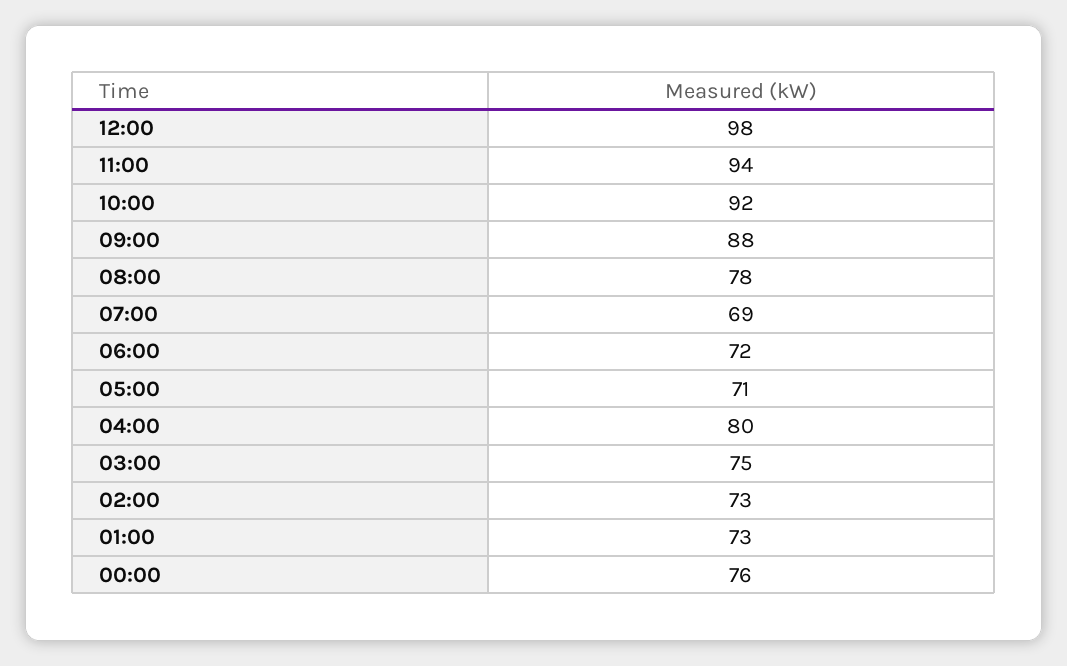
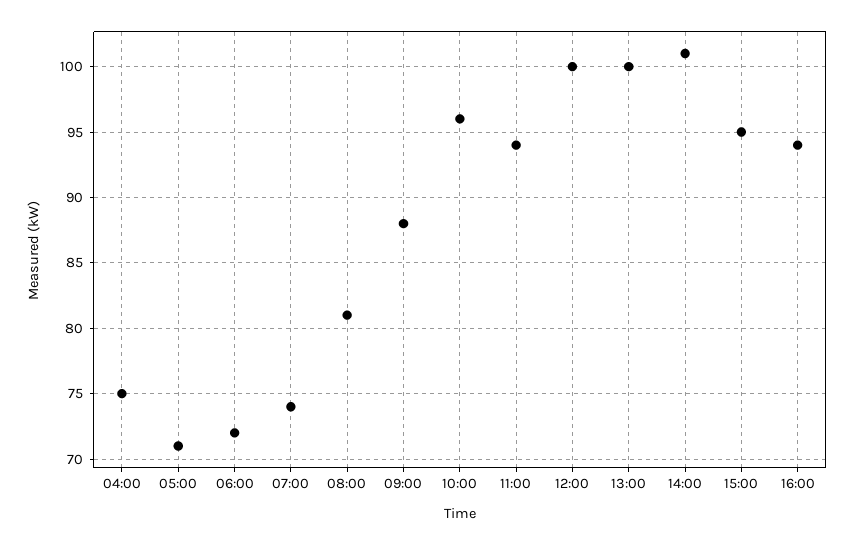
12:00: 98 -> 100
10:00: 92 -> 96
08:00: 78 -> 81
07:00: 69 -> 74
04:00: 80 -> 75
03:00: 75 -> none
02:00: 73 -> none
01:00: 73 -> none
00:00: 76 -> none
13:00: none -> 100
14:00: none -> 101
15:00: none -> 95
16:00: none -> 94

